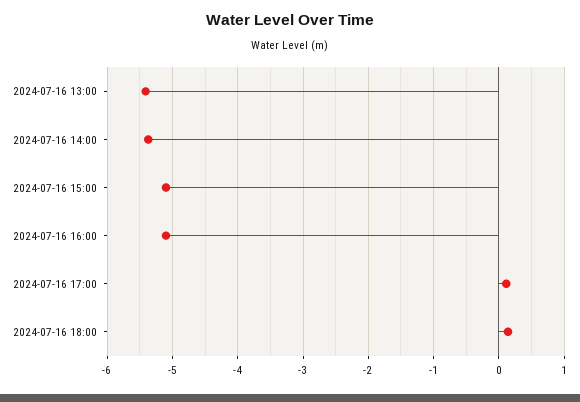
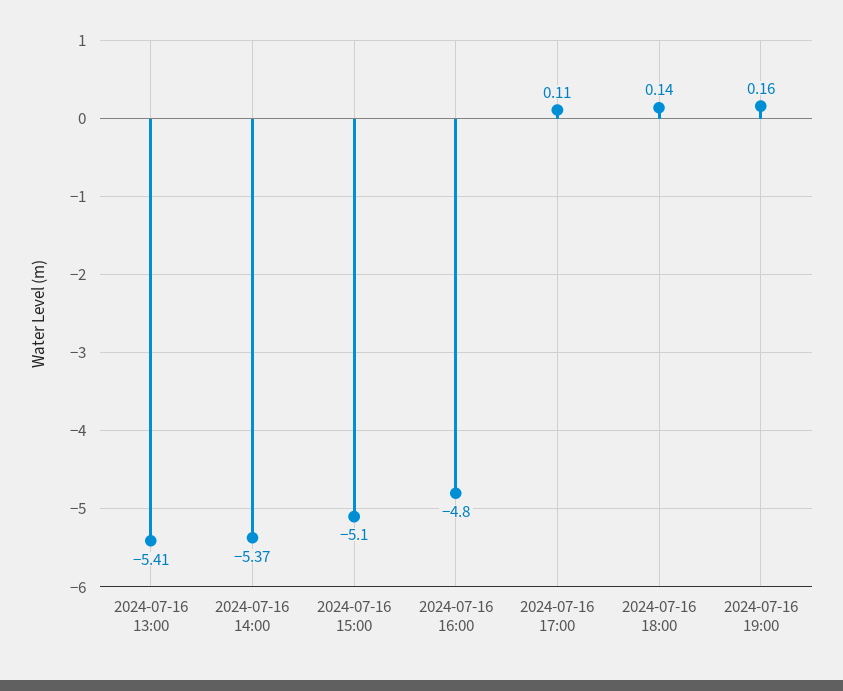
2024-07-16 16:00: -5.1 -> -4.8
2024-07-16 19:00: none -> 0.16

